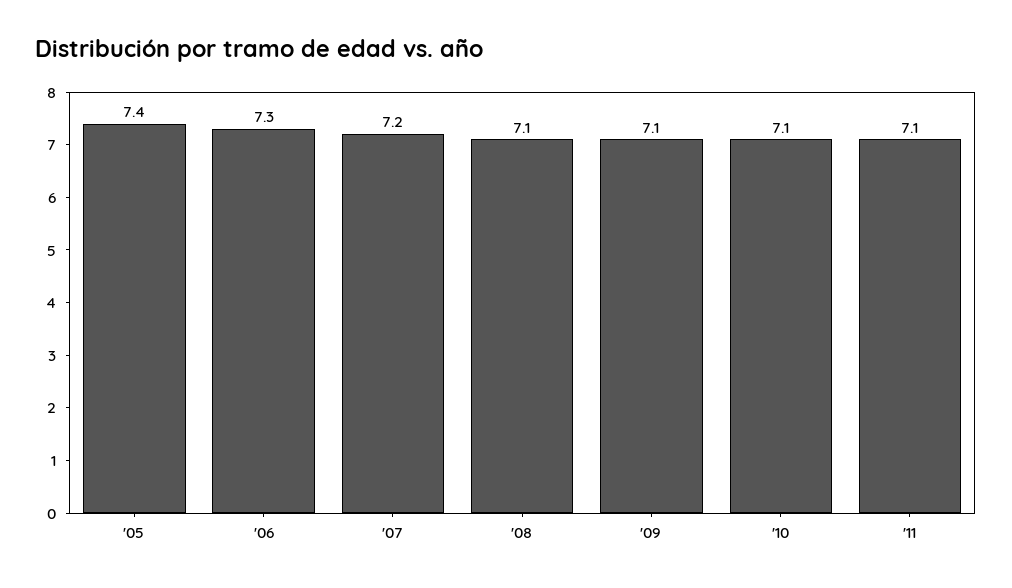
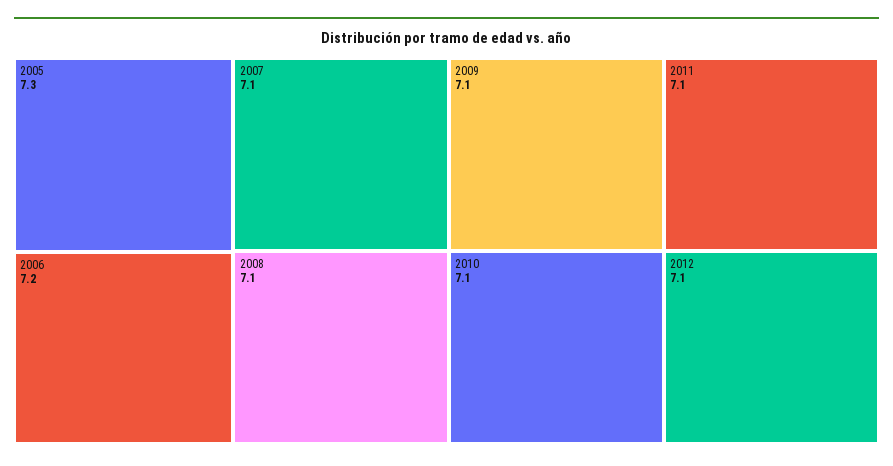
'05: 7.4 -> 7.3
'06: 7.3 -> 7.2
'07: 7.2 -> 7.1
2012: none -> 7.1

